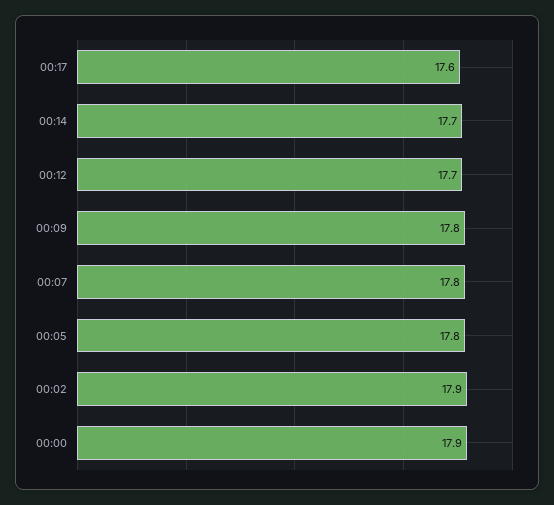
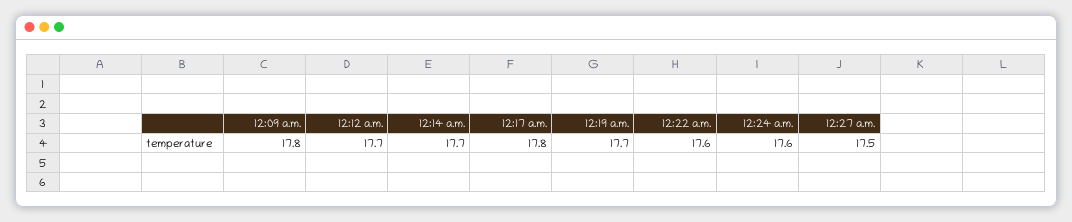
00:17: 17.6 -> 17.8
00:07: 17.8 -> none
00:05: 17.8 -> none
00:02: 17.9 -> none
00:00: 17.9 -> none
12:19 a.m.: none -> 17.7
12:22 a.m.: none -> 17.6
12:24 a.m.: none -> 17.6
12:27 a.m.: none -> 17.5

